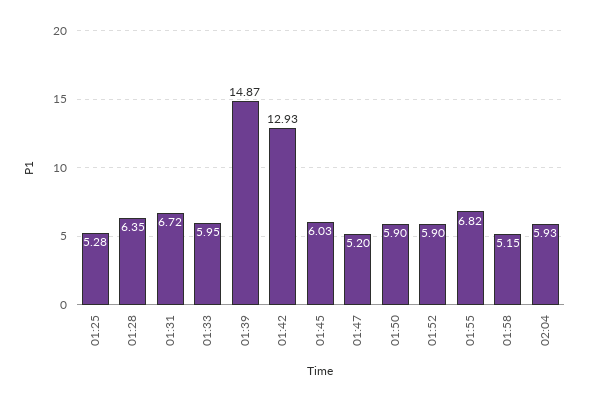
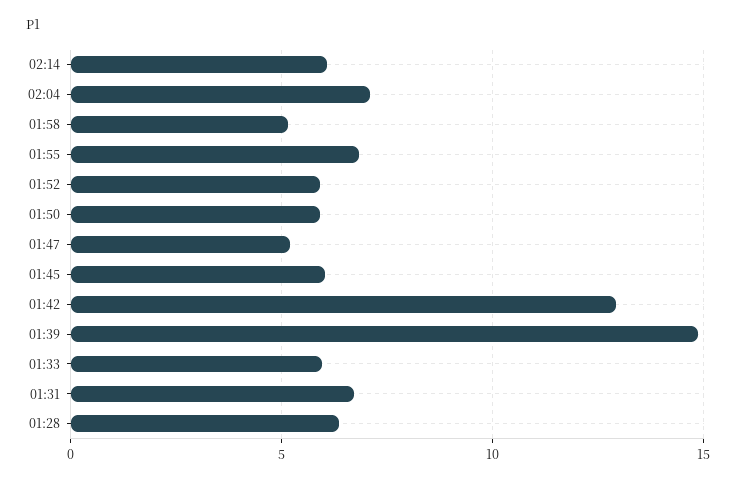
01:25: 5.28 -> none
02:04: 5.93 -> 7
02:14: none -> 6

